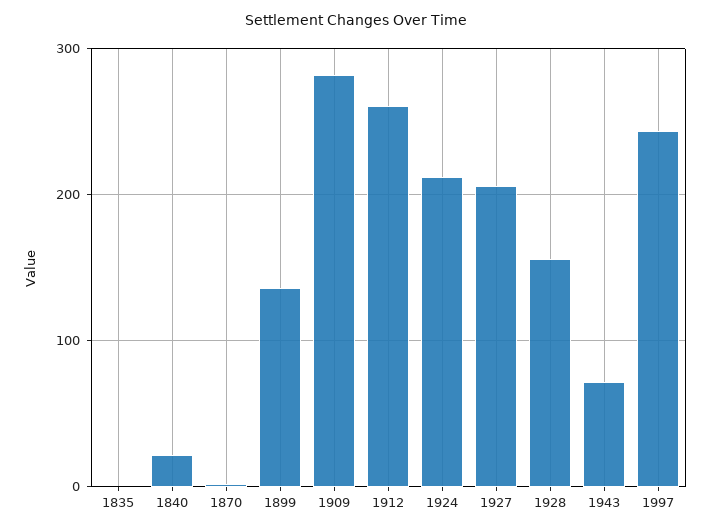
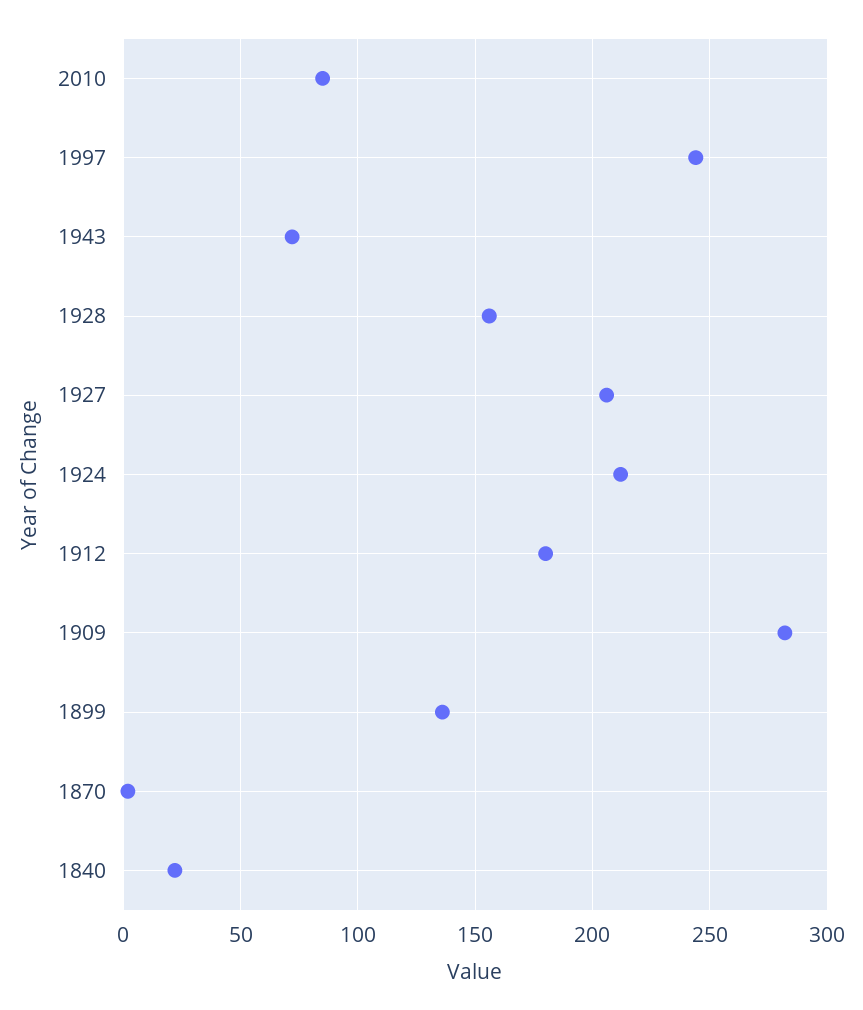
1835: 0 -> none
1912: 260 -> 180
2010: none -> 85

